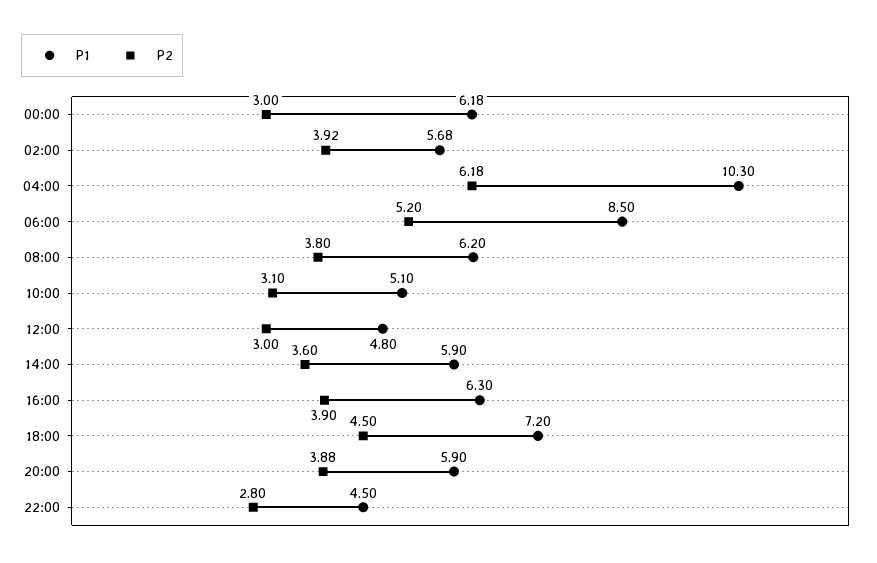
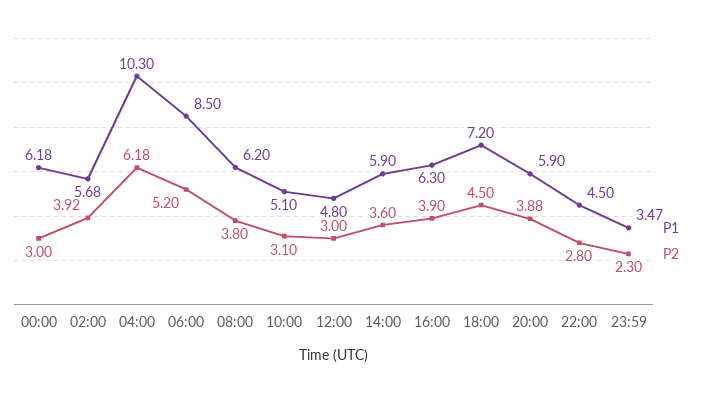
P1, 23:59: none -> 3.47
P2, 23:59: none -> 2.3

